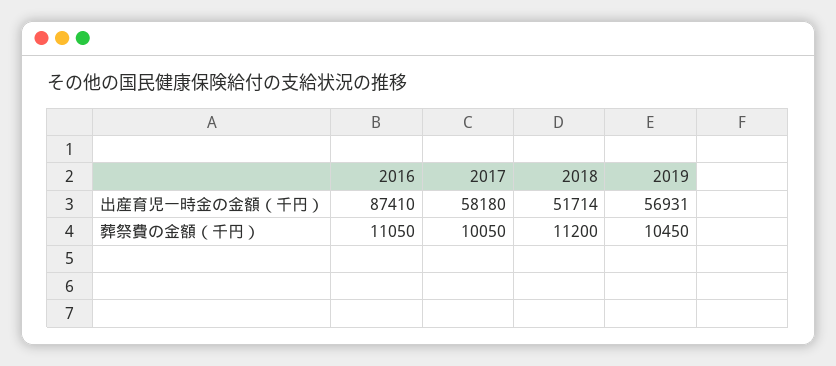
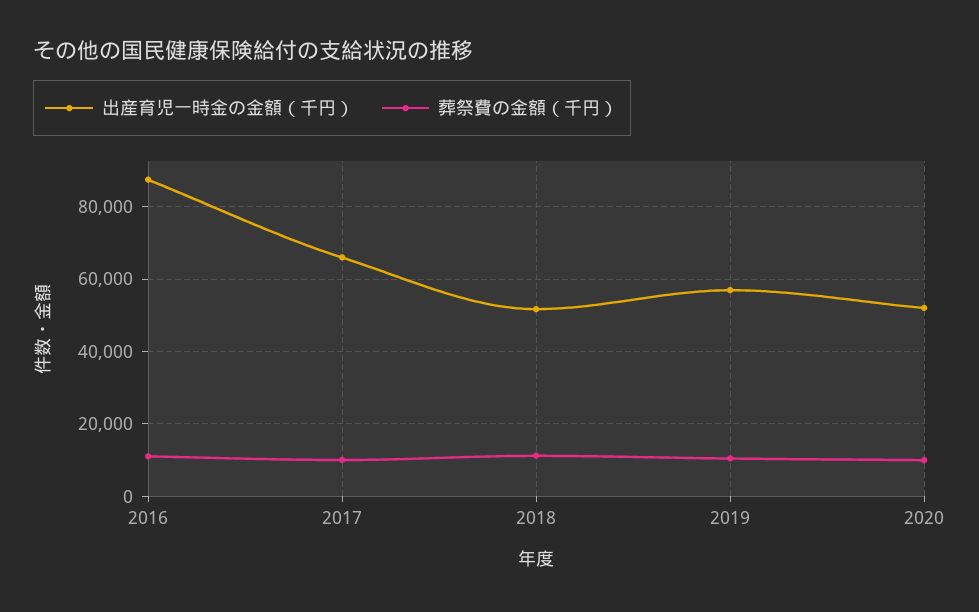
出産育児一時金の金額（千円）, 2017: 58180 -> 66000
出産育児一時金の金額（千円）, 2020: none -> 52000
葬祭費の金額（千円）, 2020: none -> 10000

